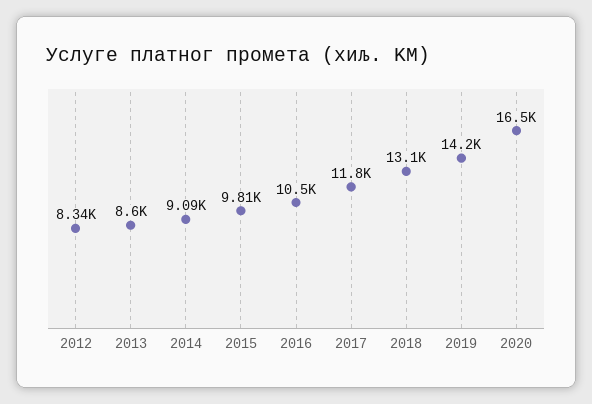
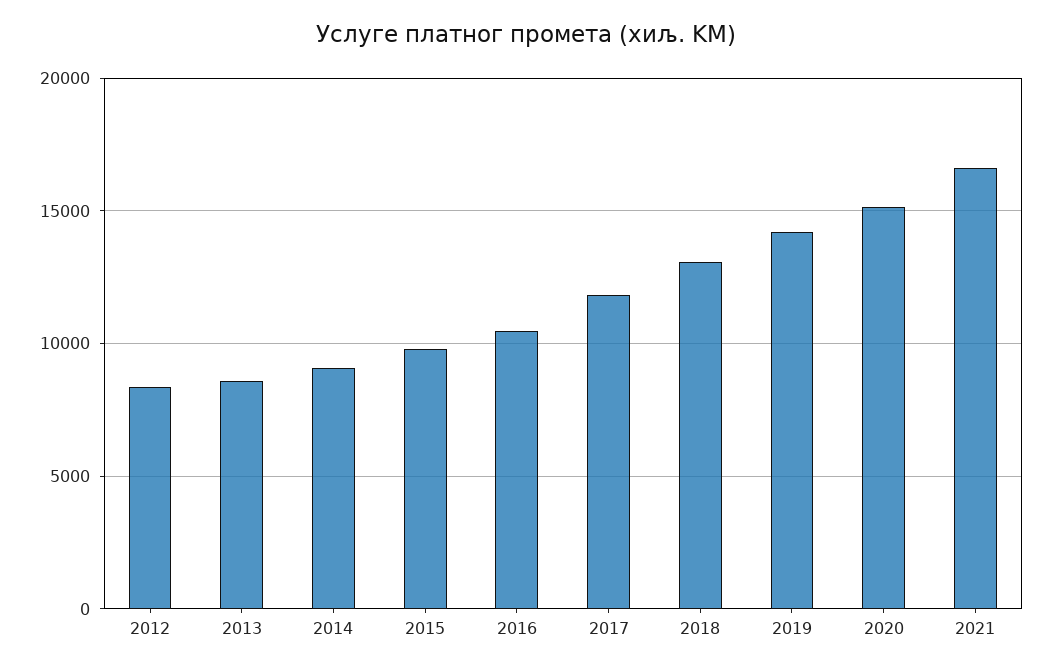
2020: 16500 -> 15000
2021: none -> 16500

